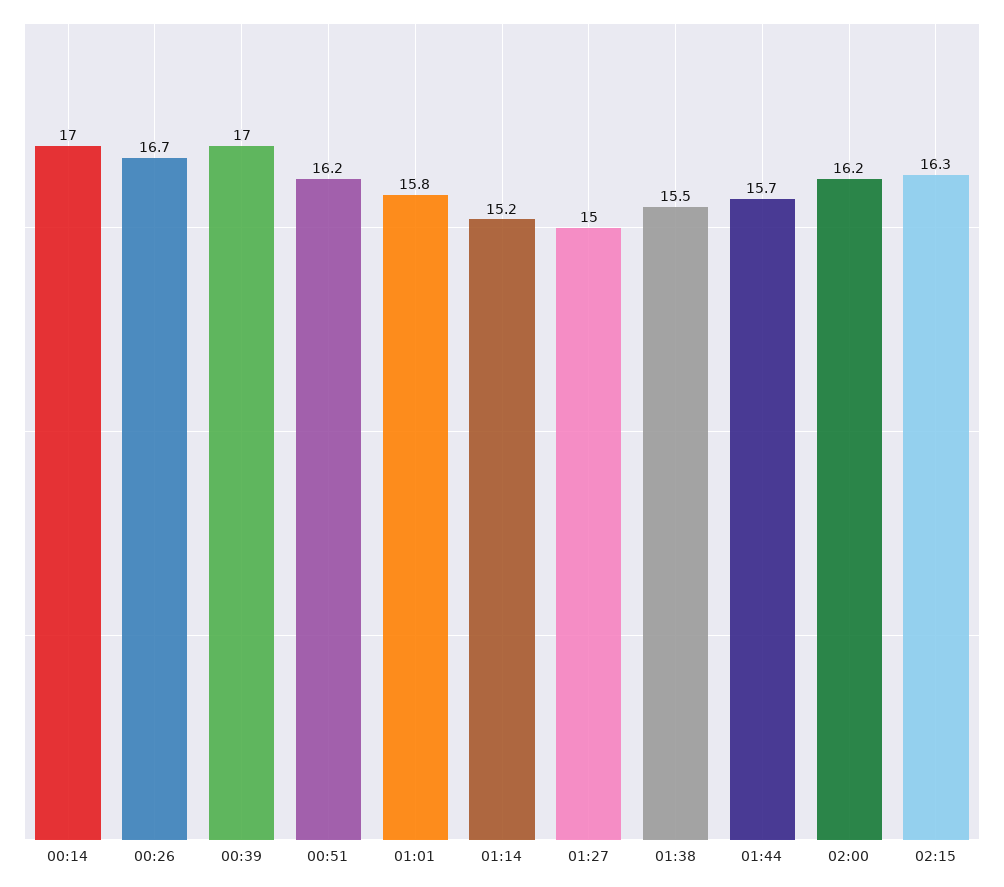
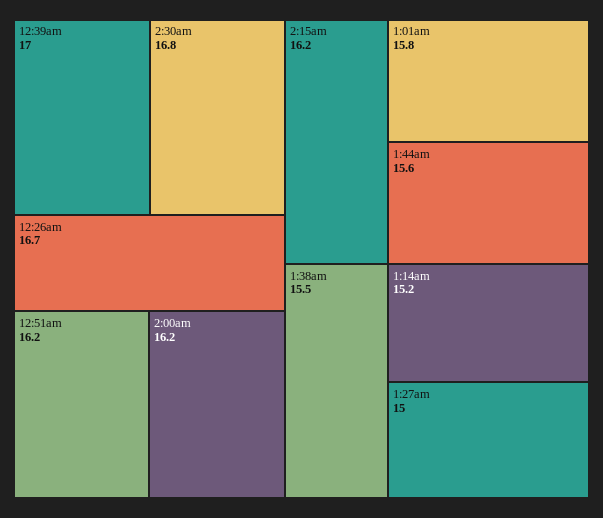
00:14: 17 -> none
01:44: 15.7 -> 15.6
02:15: 16.3 -> 16.2
2:30am: none -> 16.8

